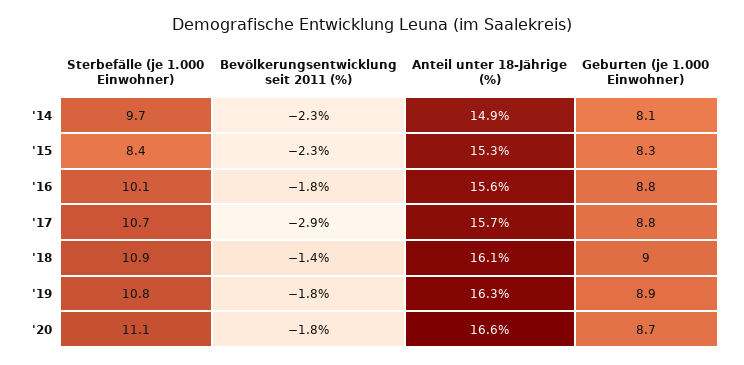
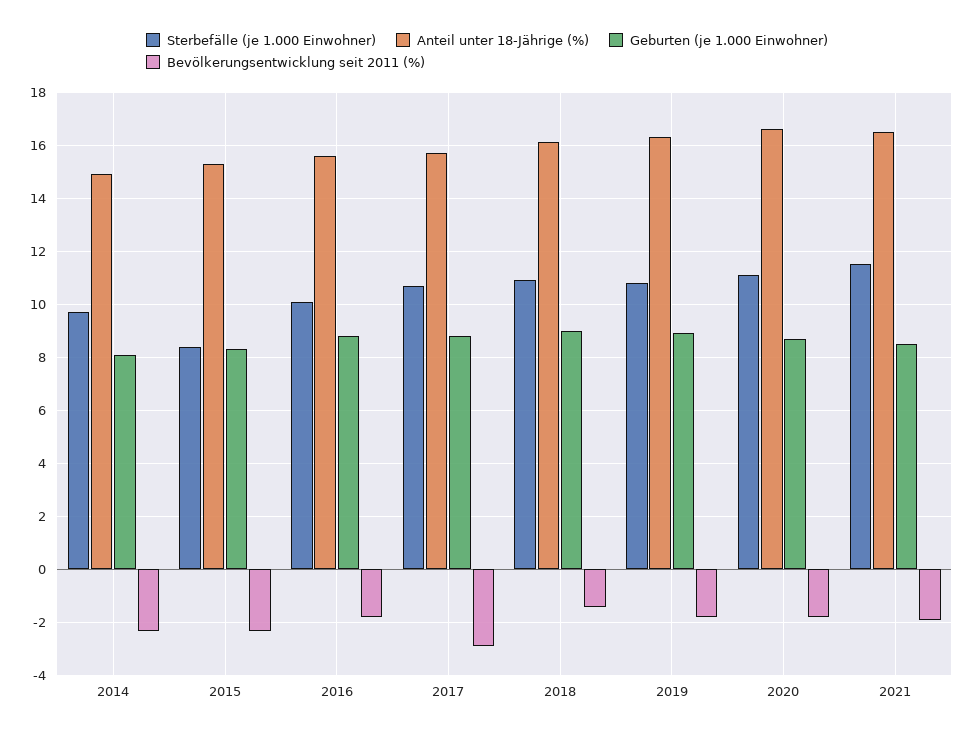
Sterbefälle (je 1.000 Einwohner), 2021: none -> 11.5
Anteil unter 18-Jährige (%), 2021: none -> 16.5
Geburten (je 1.000 Einwohner), 2021: none -> 8.5
Bevölkerungsentwicklung seit 2011 (%), 2021: none -> -2

